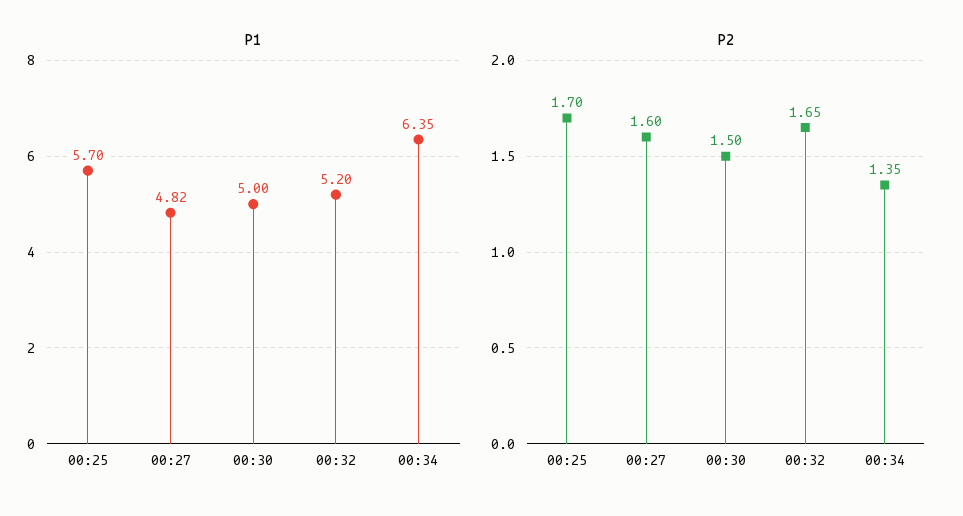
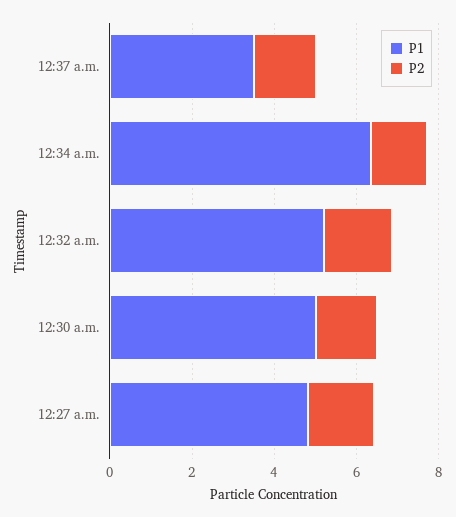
P1, 00:25: 5.7 -> none
P2, 00:25: 1.7 -> none
P1, 12:37 a.m.: none -> 3.5
P2, 12:37 a.m.: none -> 1.5

